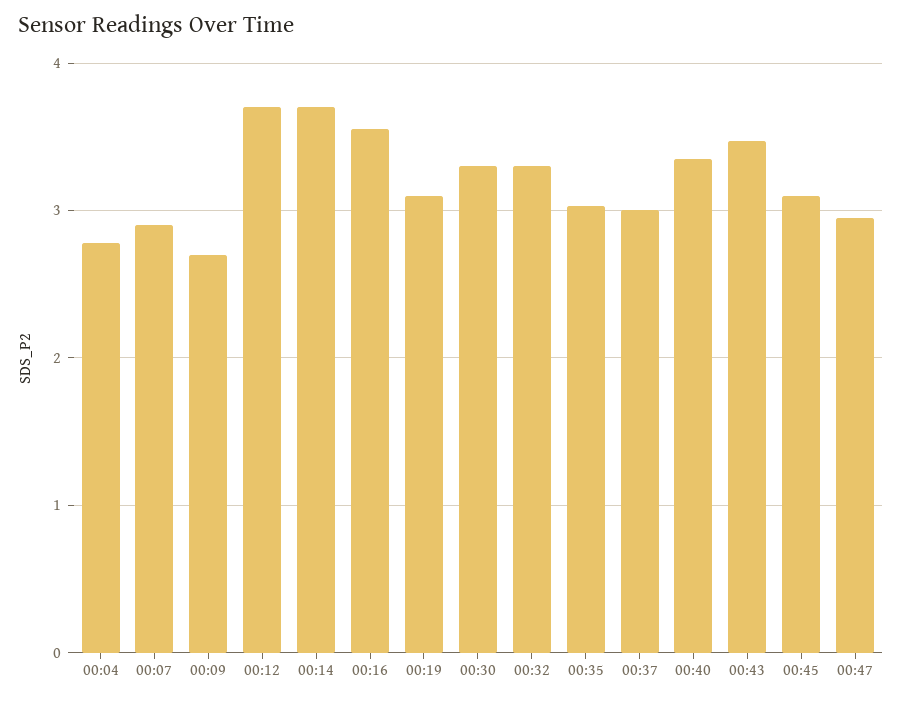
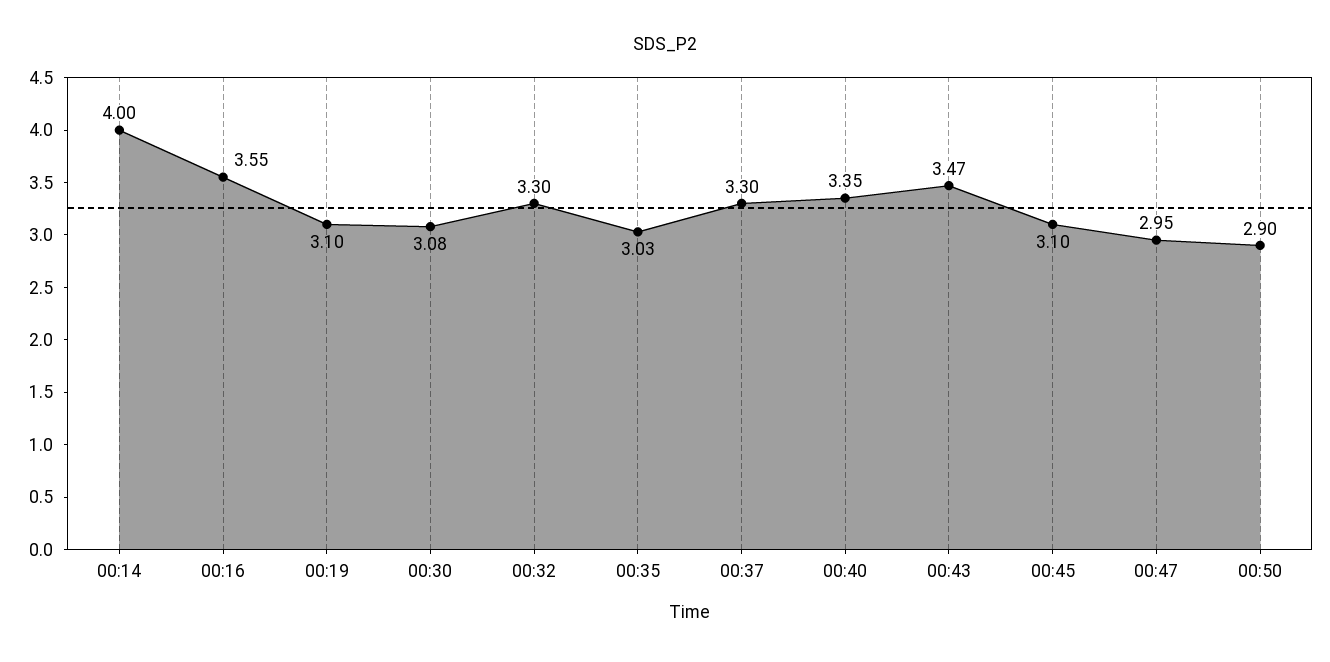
00:04: 2.8 -> none
00:07: 2.9 -> none
00:09: 2.7 -> none
00:12: 3.7 -> none
00:14: 3.7 -> 4
00:30: 3.3 -> 3.08
00:37: 3 -> 3.3
00:50: none -> 2.9

